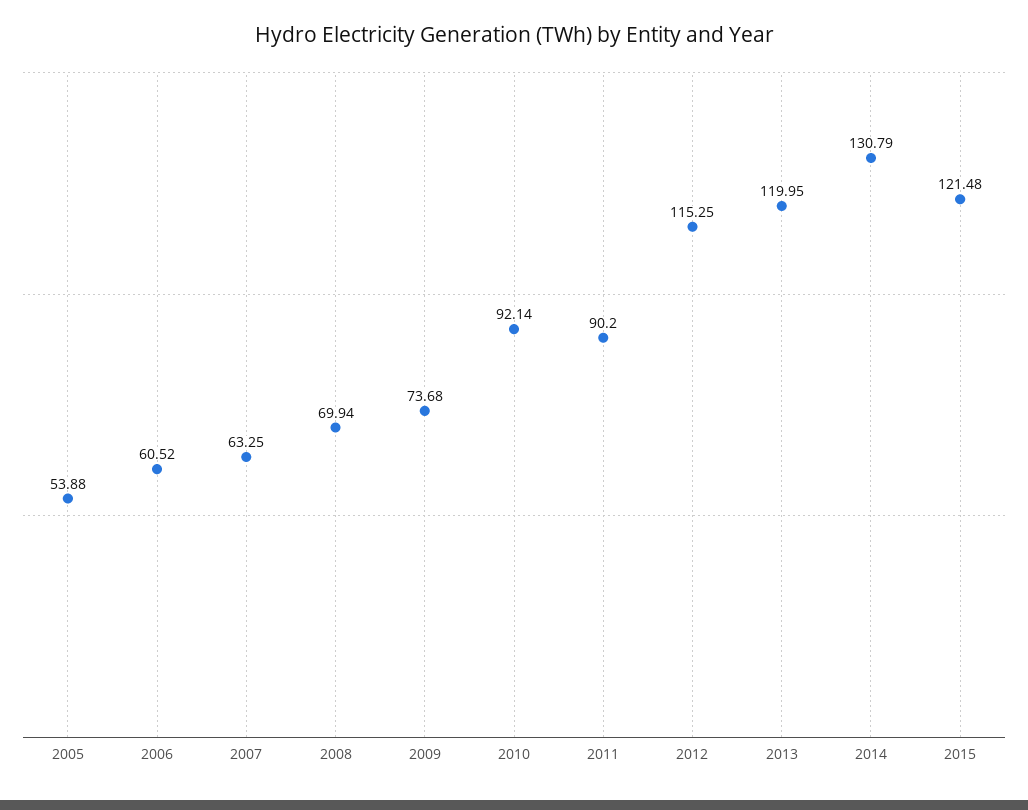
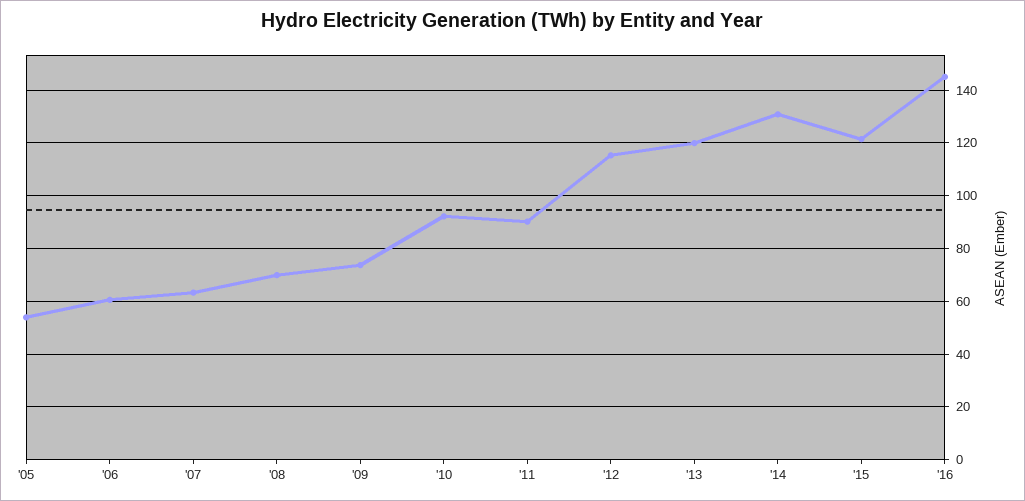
'16: none -> 145

